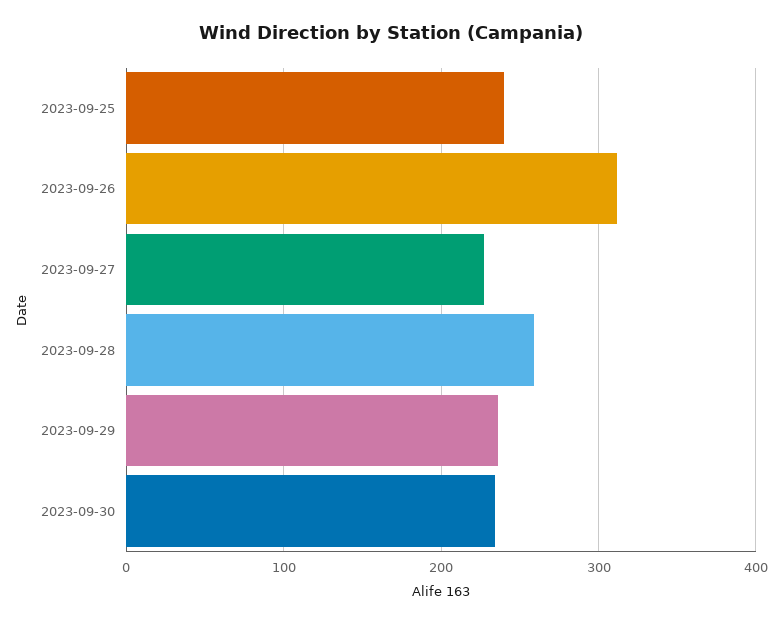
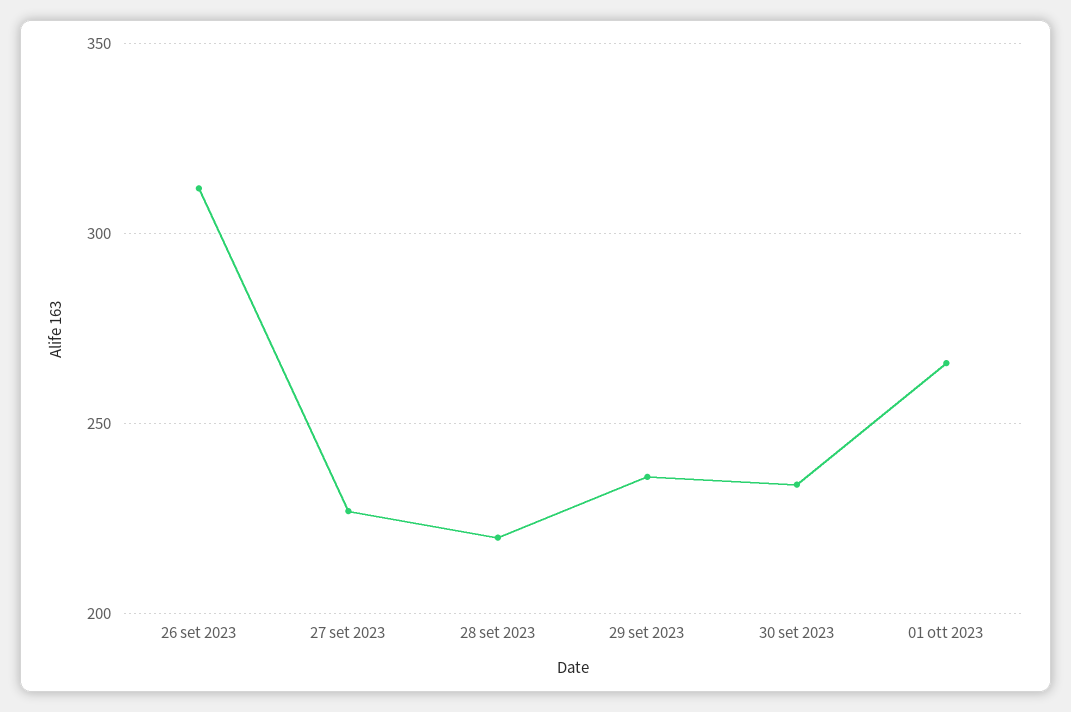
2023-09-25: 240 -> none
2023-09-28: 260 -> 220
01 ott 2023: none -> 265

